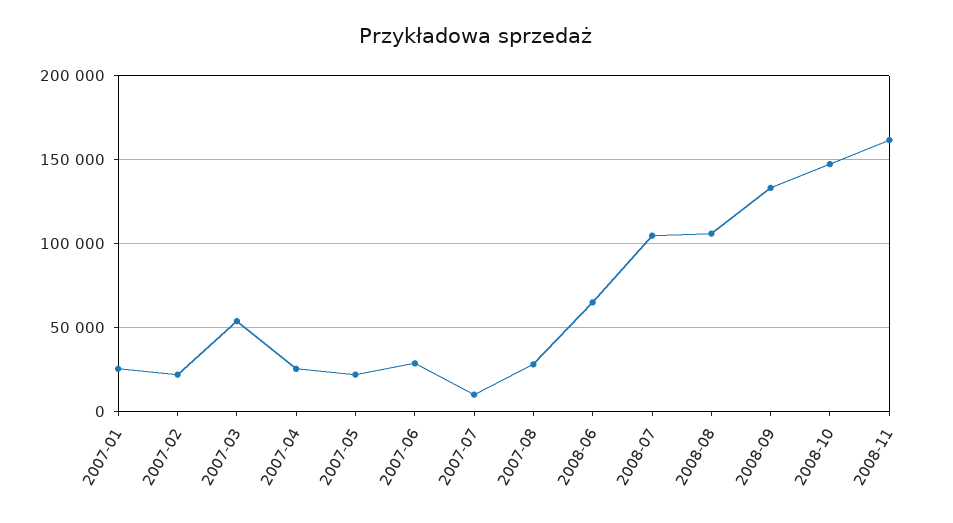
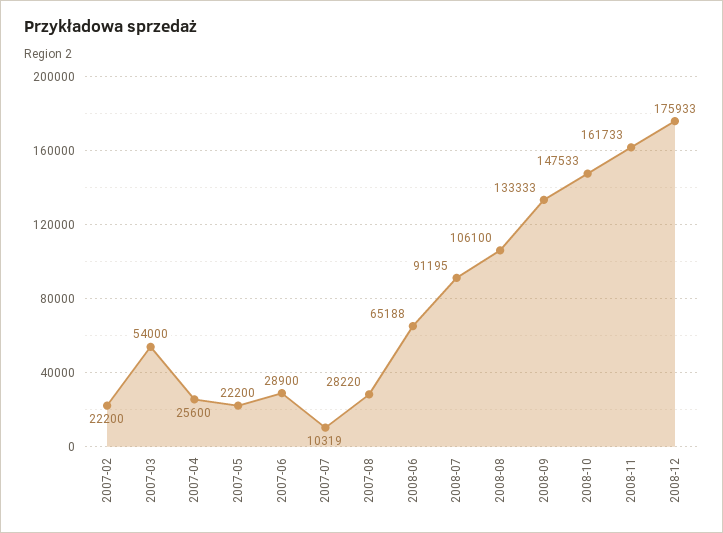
2007-01: 25000 -> none
2008-07: 105000 -> 91195
2008-12: none -> 175933

